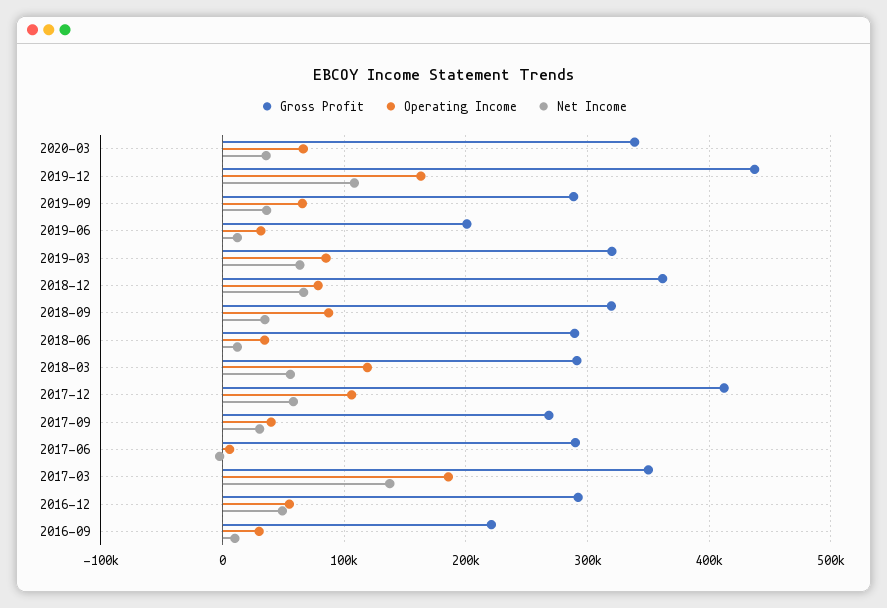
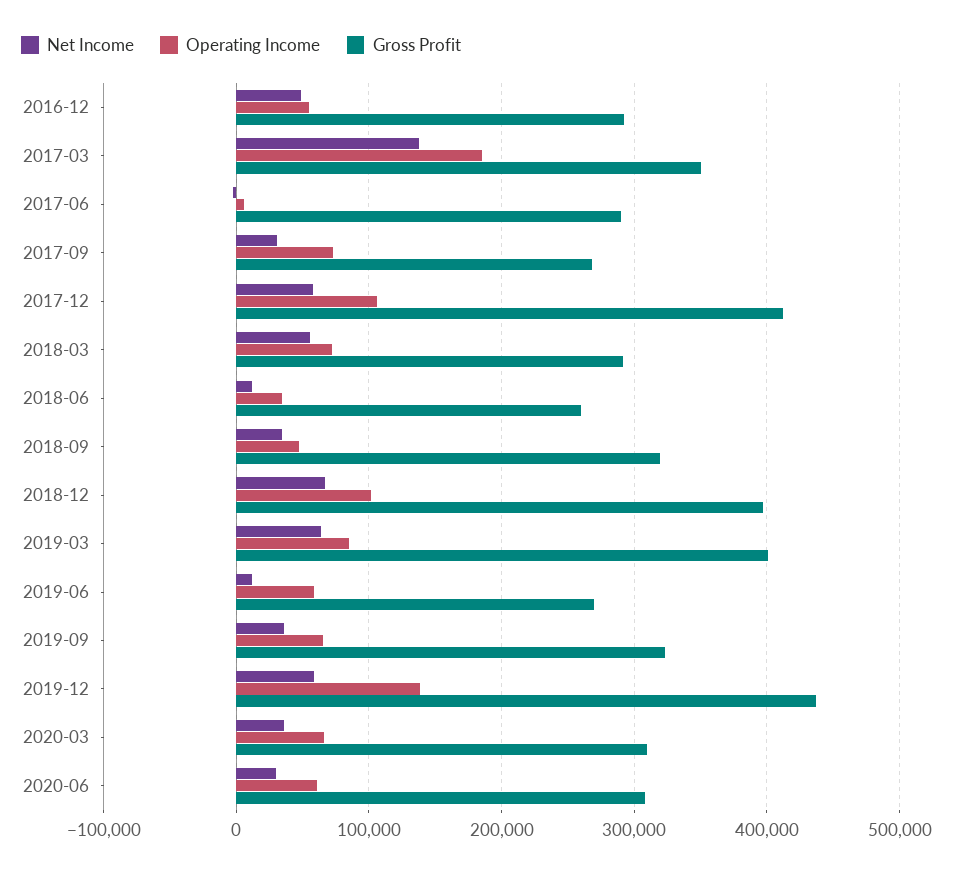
Gross Profit, 2020-03: 340000 -> 310000
Operating Income, 2019-12: 160000 -> 140000
Net Income, 2019-12: 110000 -> 60000
Gross Profit, 2019-09: 290000 -> 320000
Gross Profit, 2019-06: 200000 -> 270000
Operating Income, 2019-06: 30000 -> 60000
Gross Profit, 2019-03: 320000 -> 400000
Gross Profit, 2018-12: 360000 -> 400000
Operating Income, 2018-12: 80000 -> 100000
Operating Income, 2018-09: 90000 -> 50000
Gross Profit, 2018-06: 290000 -> 260000
Operating Income, 2018-03: 120000 -> 70000
Operating Income, 2017-09: 40000 -> 70000
Gross Profit, 2016-09: 220000 -> none
Operating Income, 2016-09: 30000 -> none
Net Income, 2016-09: 10000 -> none
Net Income, 2020-06: none -> 30000
Operating Income, 2020-06: none -> 60000
Gross Profit, 2020-06: none -> 310000

